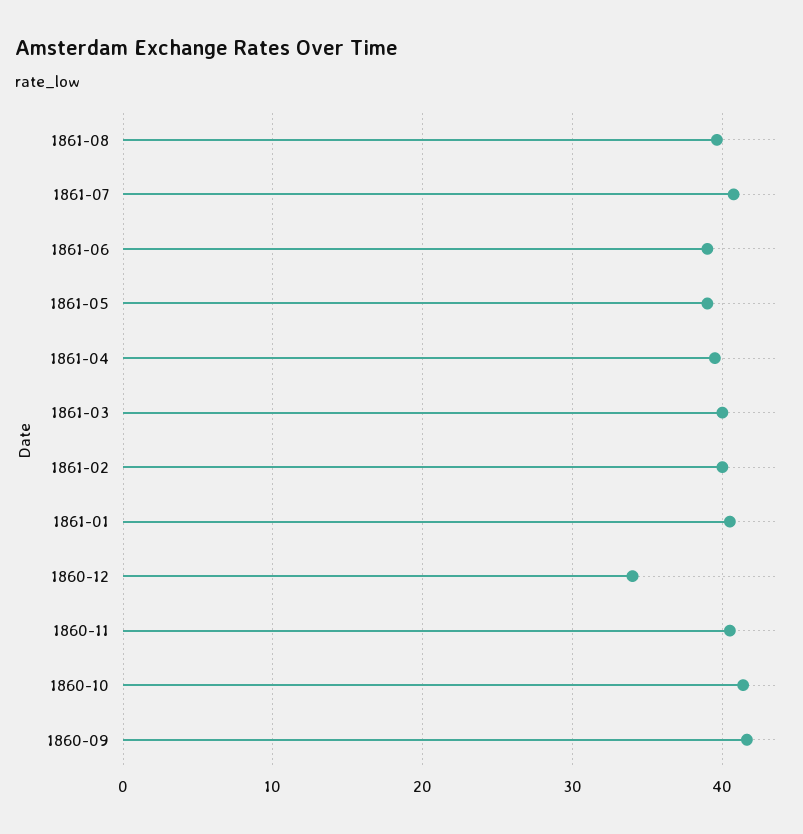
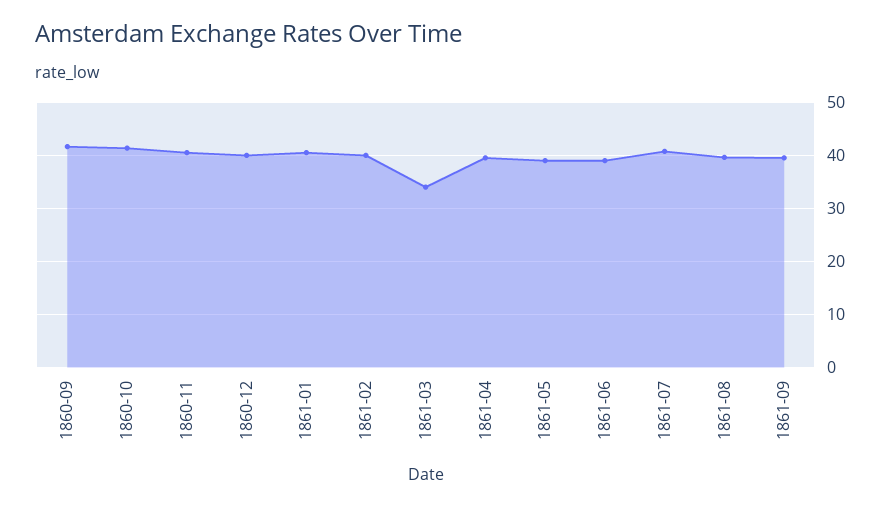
1861-03: 40 -> 34
1860-12: 34 -> 40
1861-09: none -> 40

